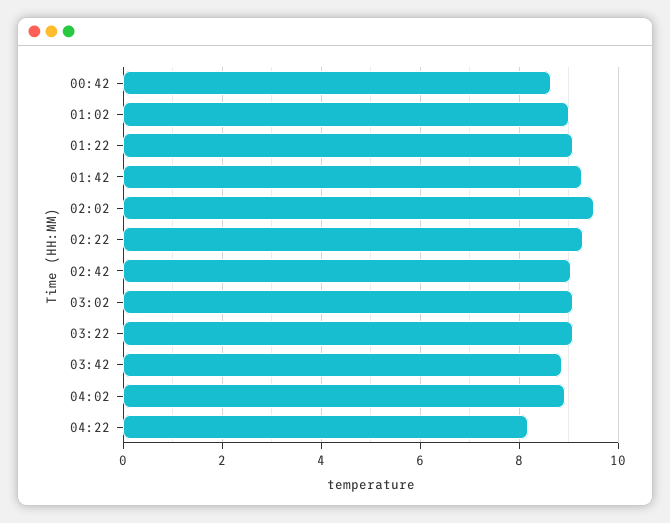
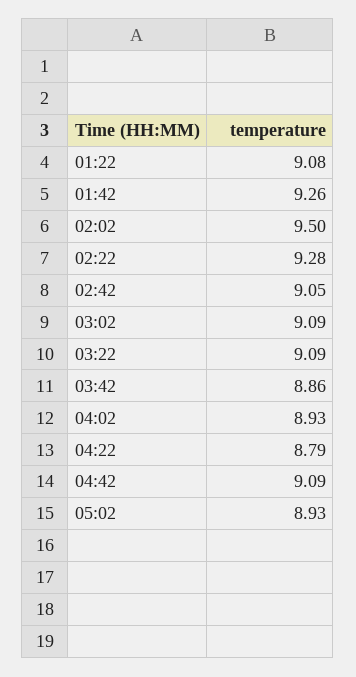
00:42: 8.6 -> none
01:02: 9 -> none
04:22: 8.2 -> 8.79
04:42: none -> 9.09
05:02: none -> 8.93

